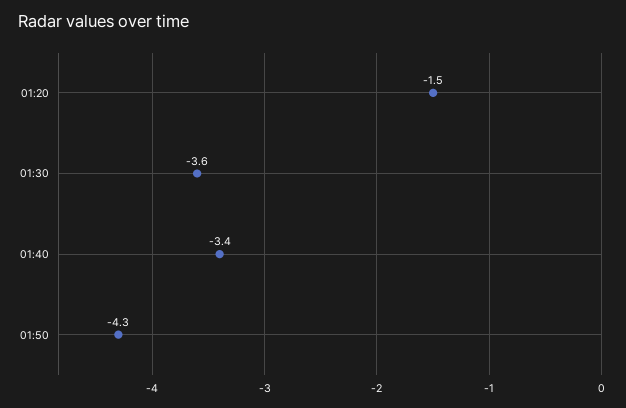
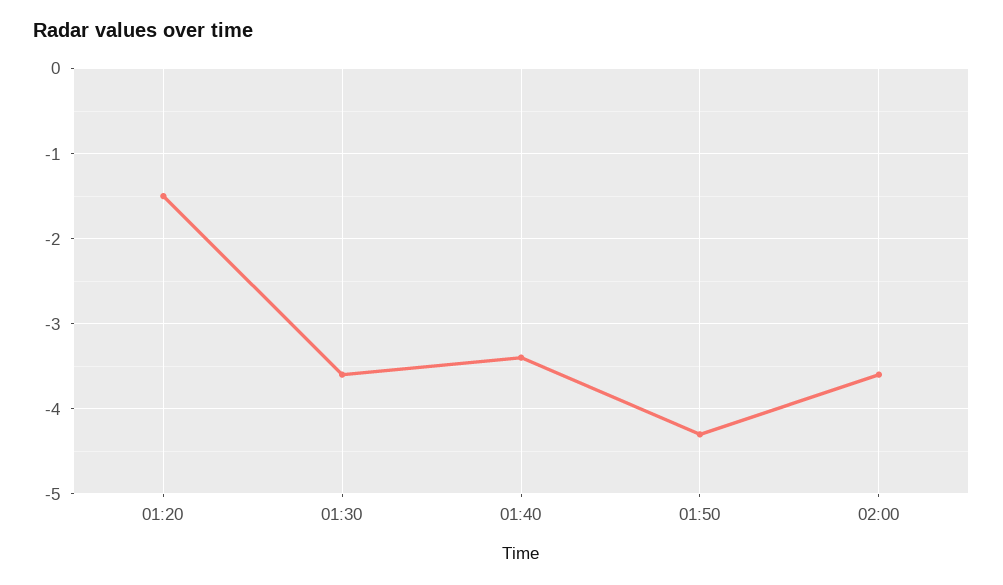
02:00: none -> -3.6

